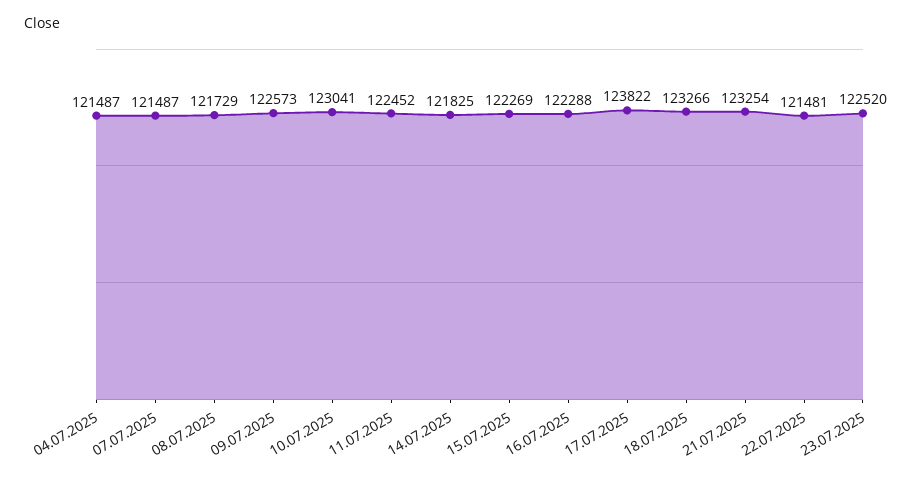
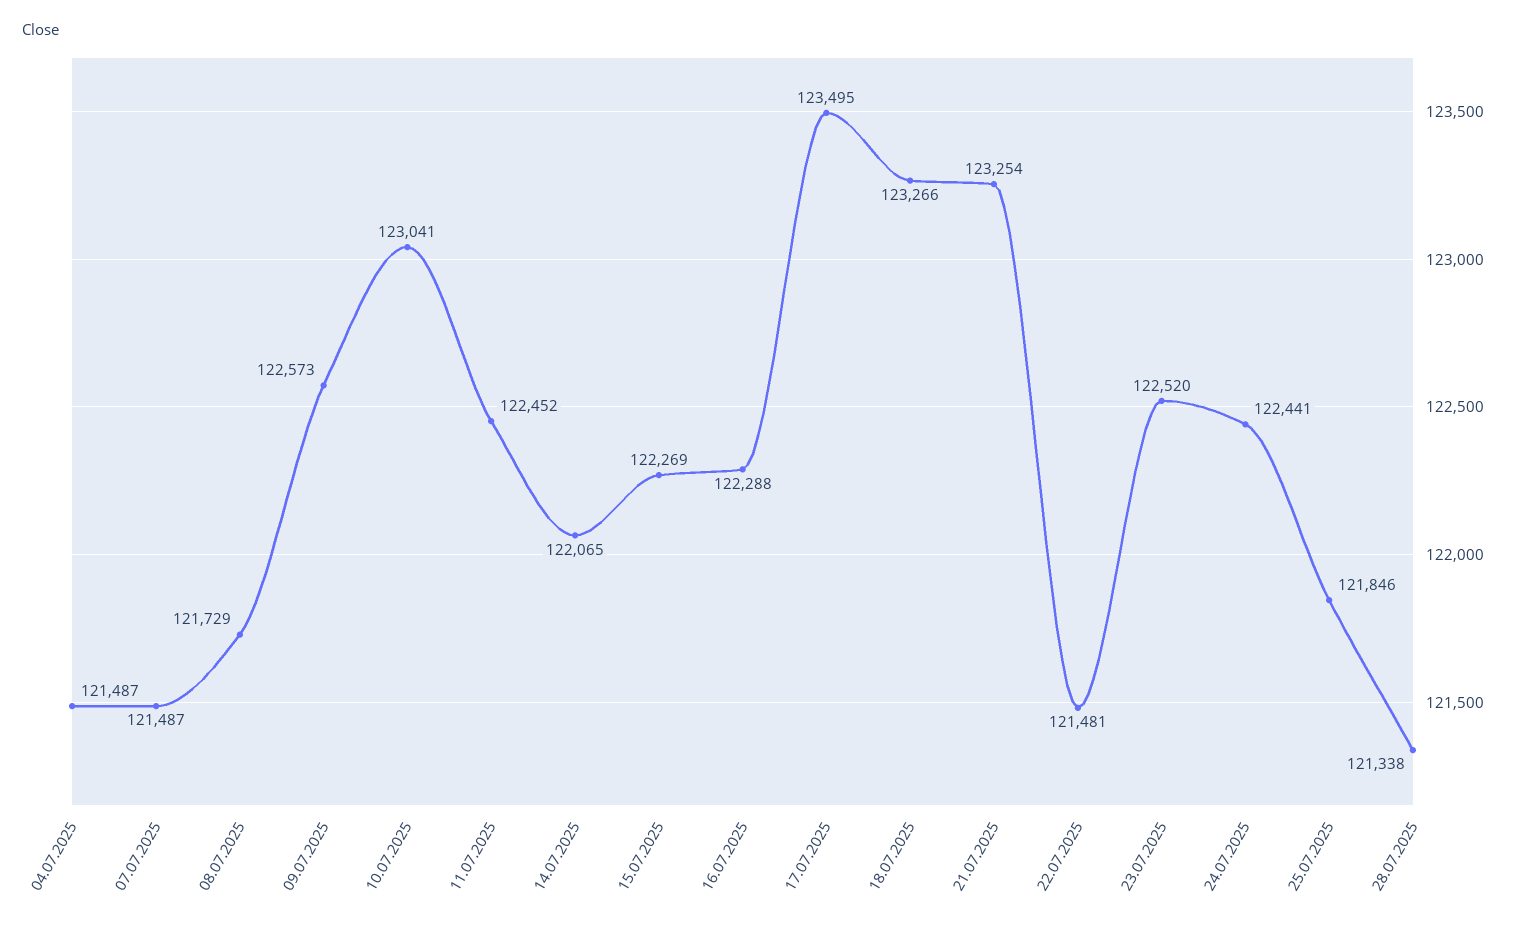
14.07.2025: 121825 -> 122065
17.07.2025: 123822 -> 123495
24.07.2025: none -> 122441
25.07.2025: none -> 121846
28.07.2025: none -> 121338

